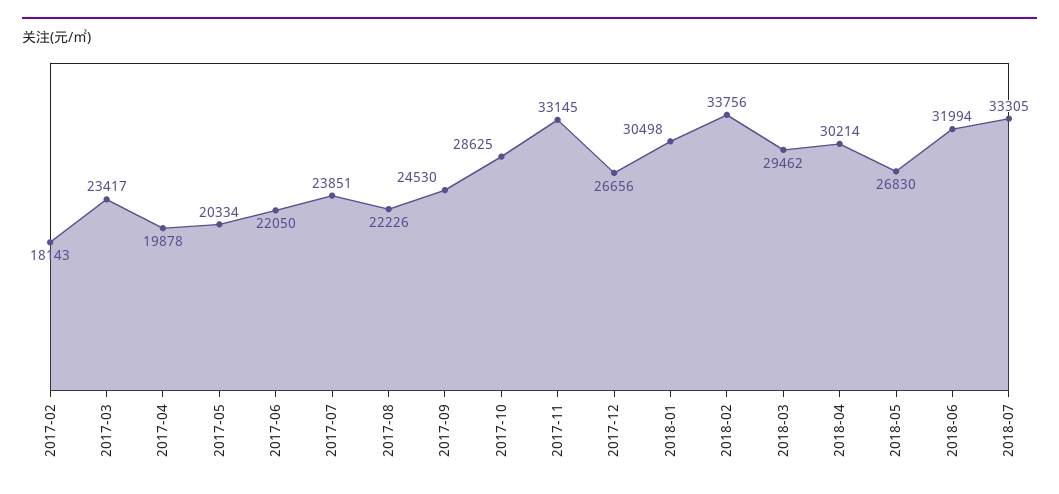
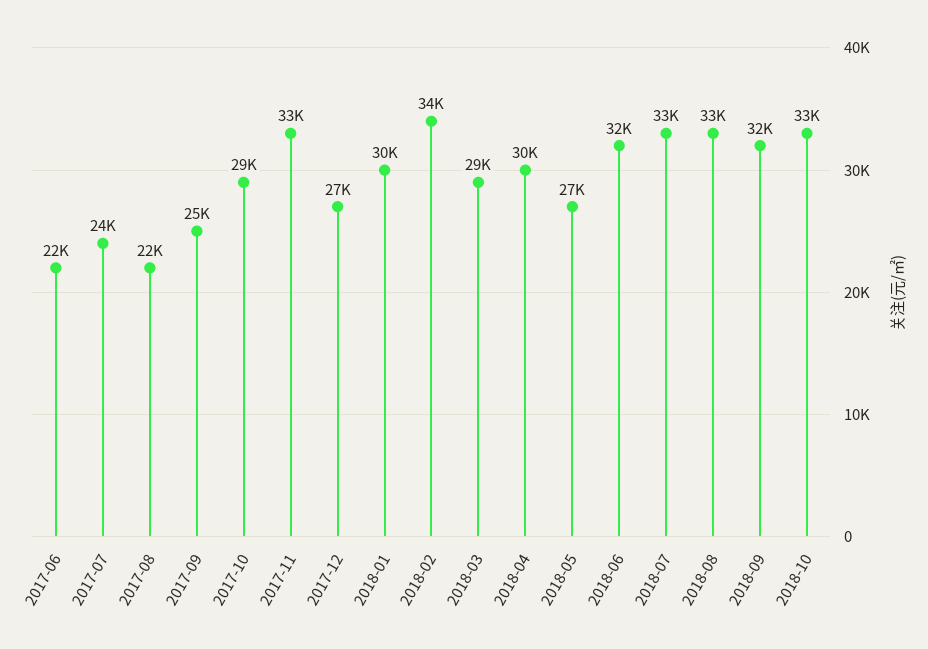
2017-02: 18143 -> none
2017-03: 23417 -> none
2017-04: 19878 -> none
2017-05: 20334 -> none
2018-08: none -> 33000
2018-09: none -> 32000
2018-10: none -> 33000

